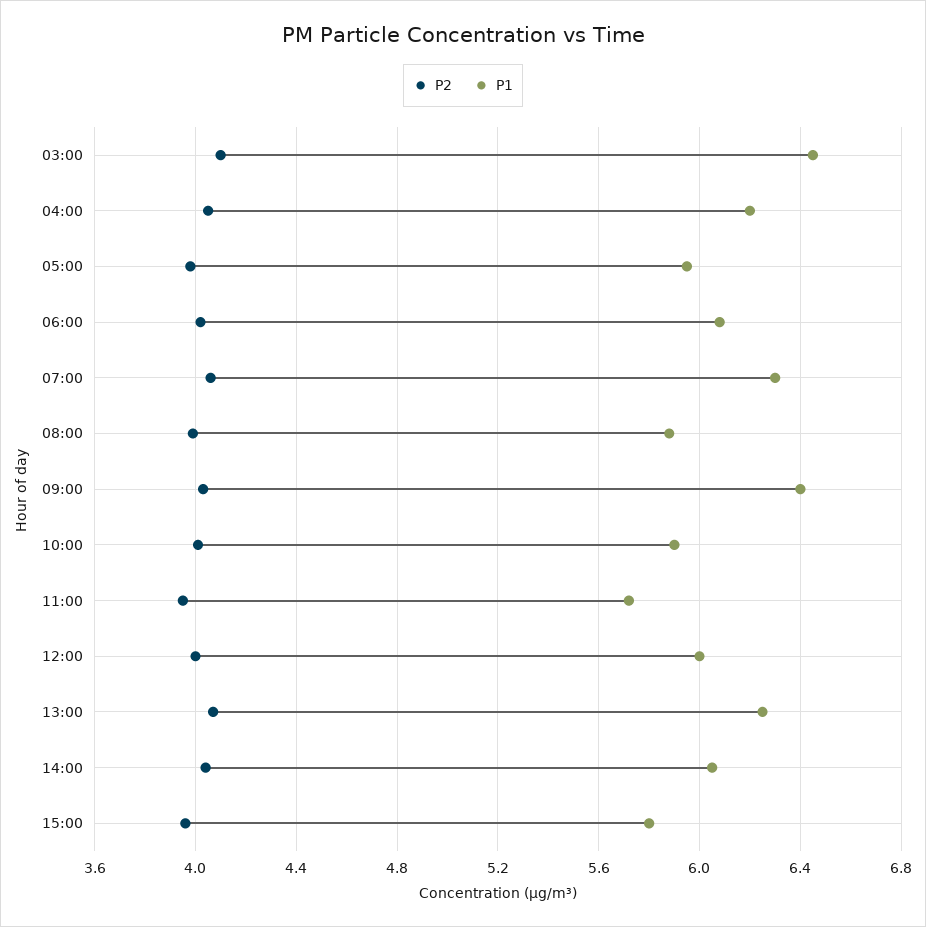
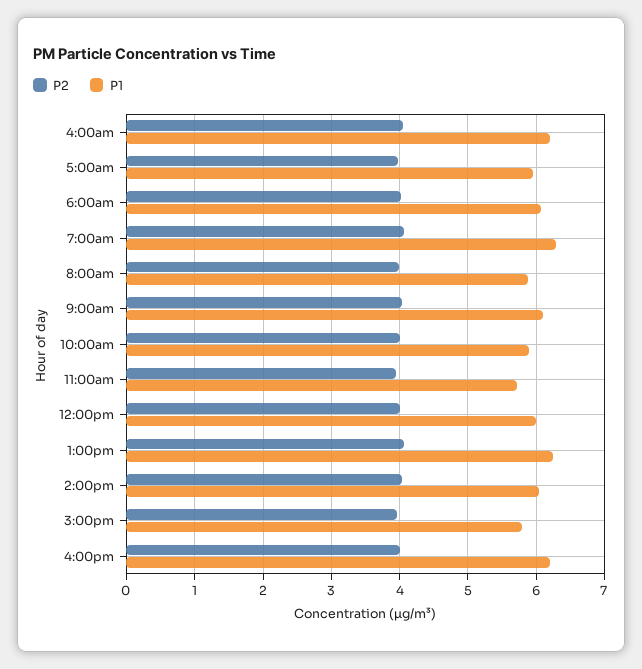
P2, 03:00: 4.1 -> none
P1, 03:00: 6.45 -> none
P1, 09:00: 6.4 -> 6.1
P2, 4:00pm: none -> 4
P1, 4:00pm: none -> 6.2

